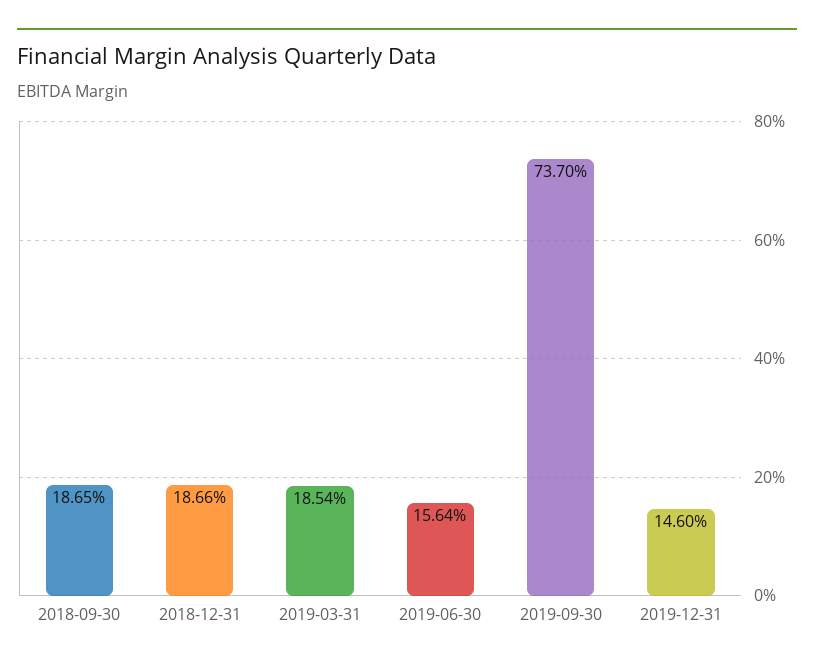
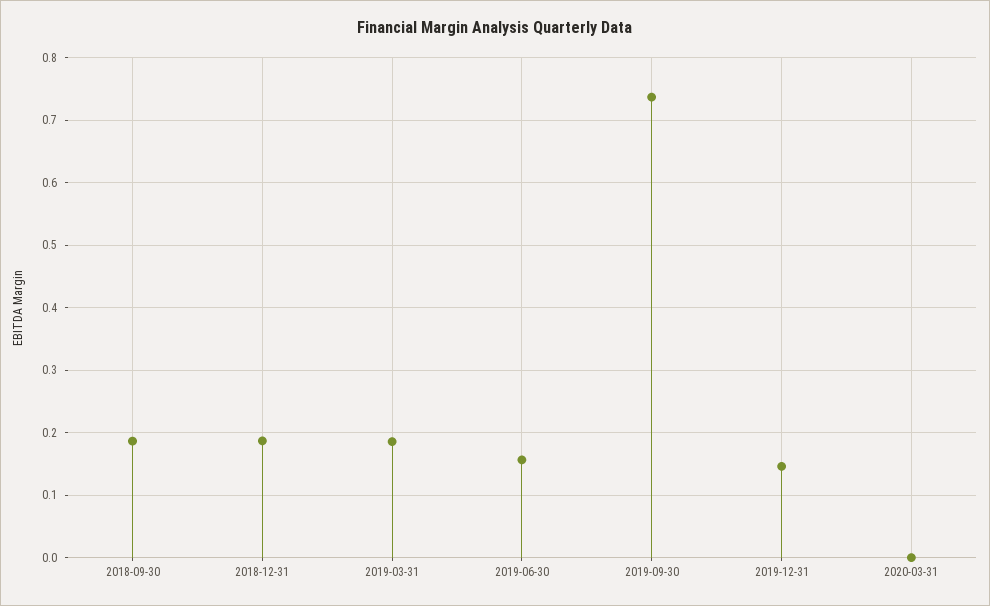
2020-03-31: none -> 0

